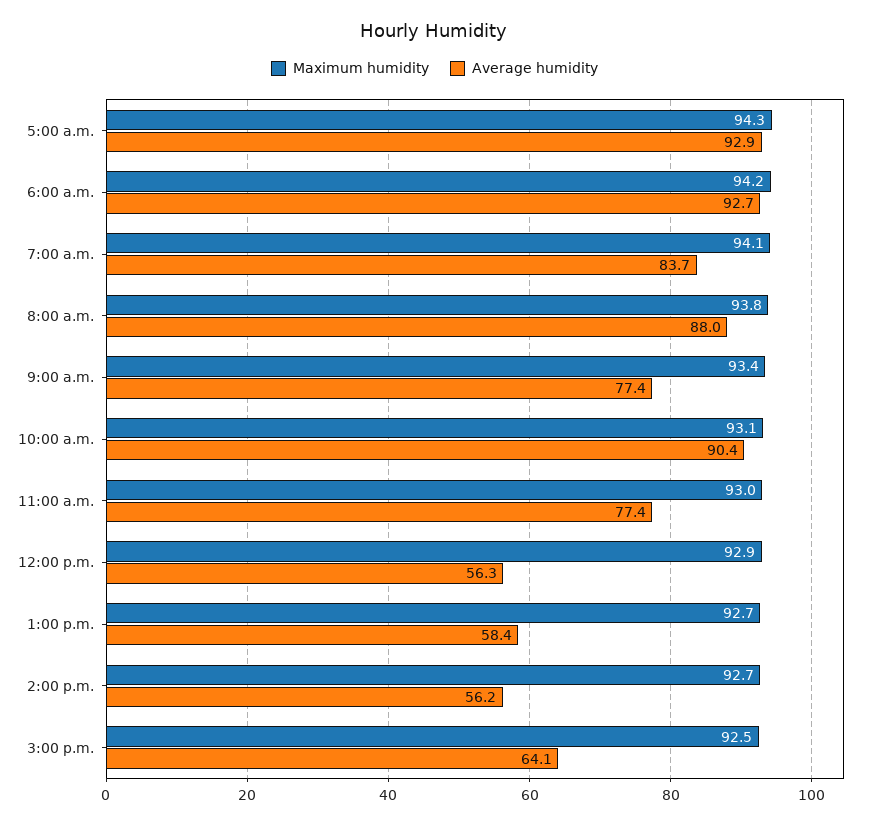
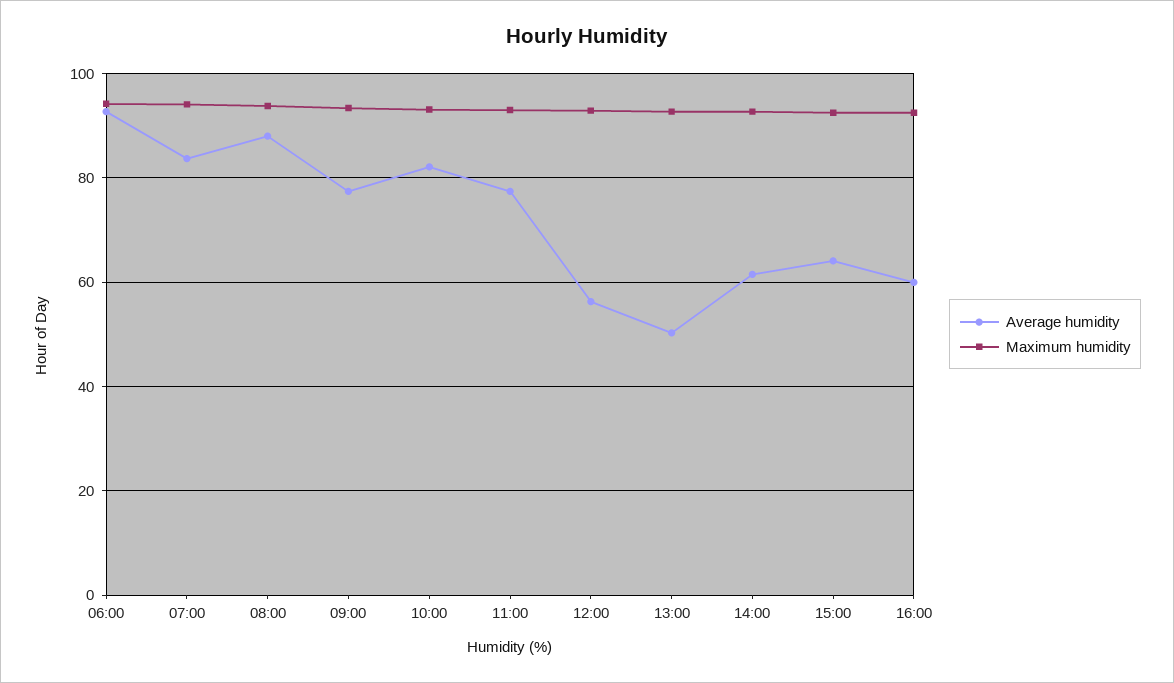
Maximum humidity, 5:00 a.m.: 94.3 -> none
Average humidity, 5:00 a.m.: 92.9 -> none
Average humidity, 10:00 a.m.: 90.4 -> 82
Average humidity, 1:00 p.m.: 58.4 -> 50
Average humidity, 2:00 p.m.: 56.2 -> 62
Average humidity, 16:00: none -> 60
Maximum humidity, 16:00: none -> 92

